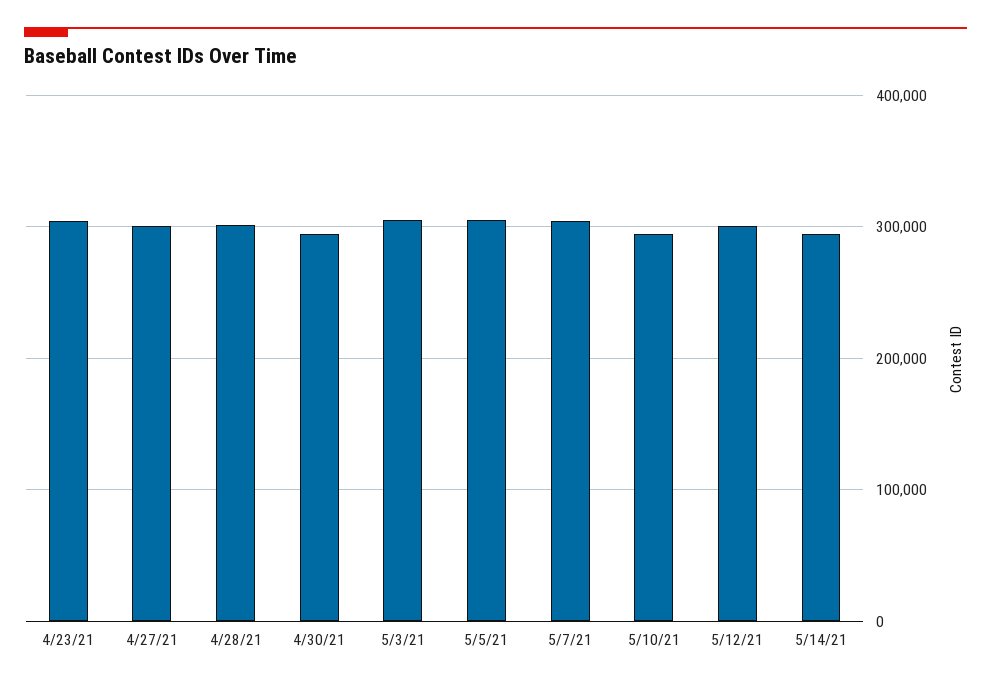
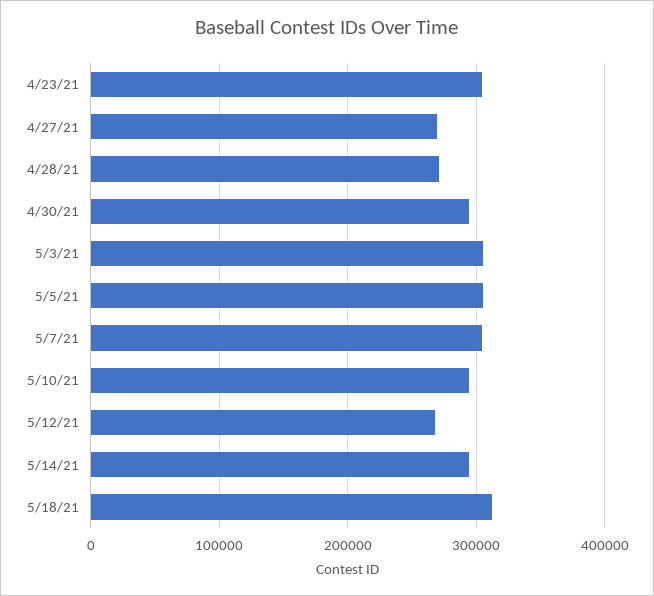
4/27/21: 300000 -> 270000
4/28/21: 300000 -> 270000
5/12/21: 300000 -> 270000
5/18/21: none -> 310000

